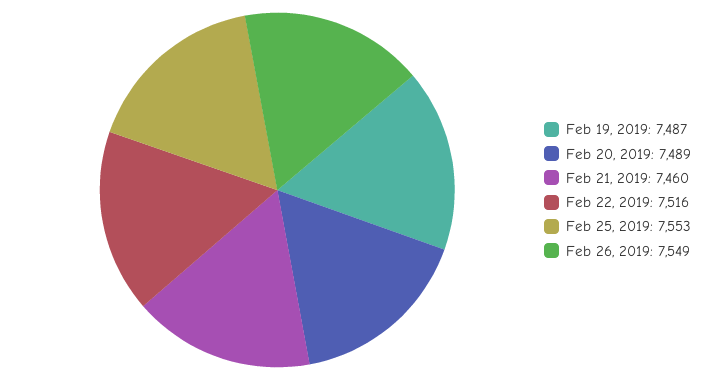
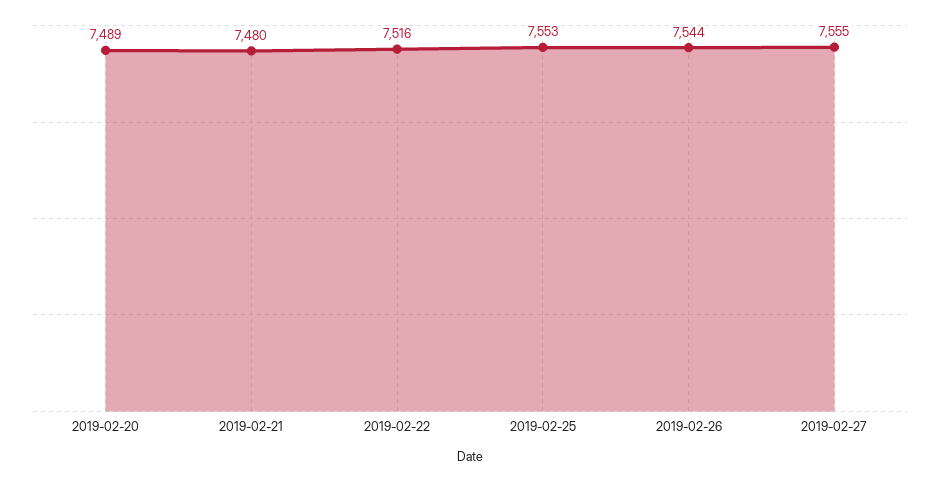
Feb 19, 2019: 7487 -> none
Feb 21, 2019: 7460 -> 7480
Feb 26, 2019: 7549 -> 7544
2019-02-27: none -> 7555

